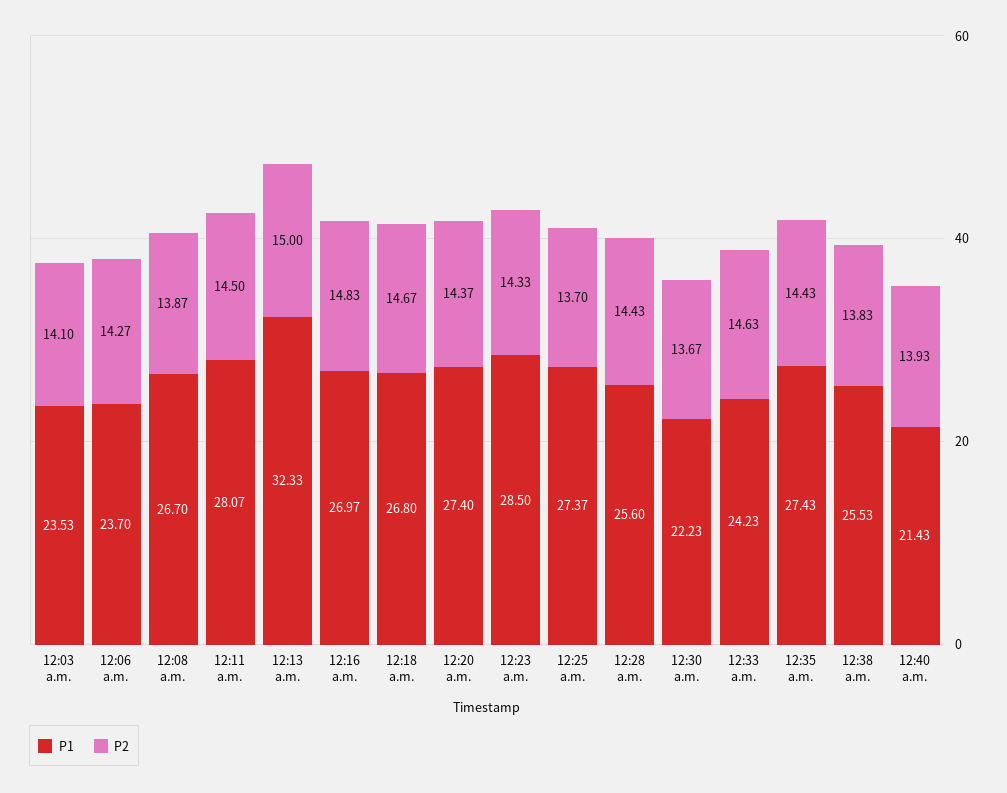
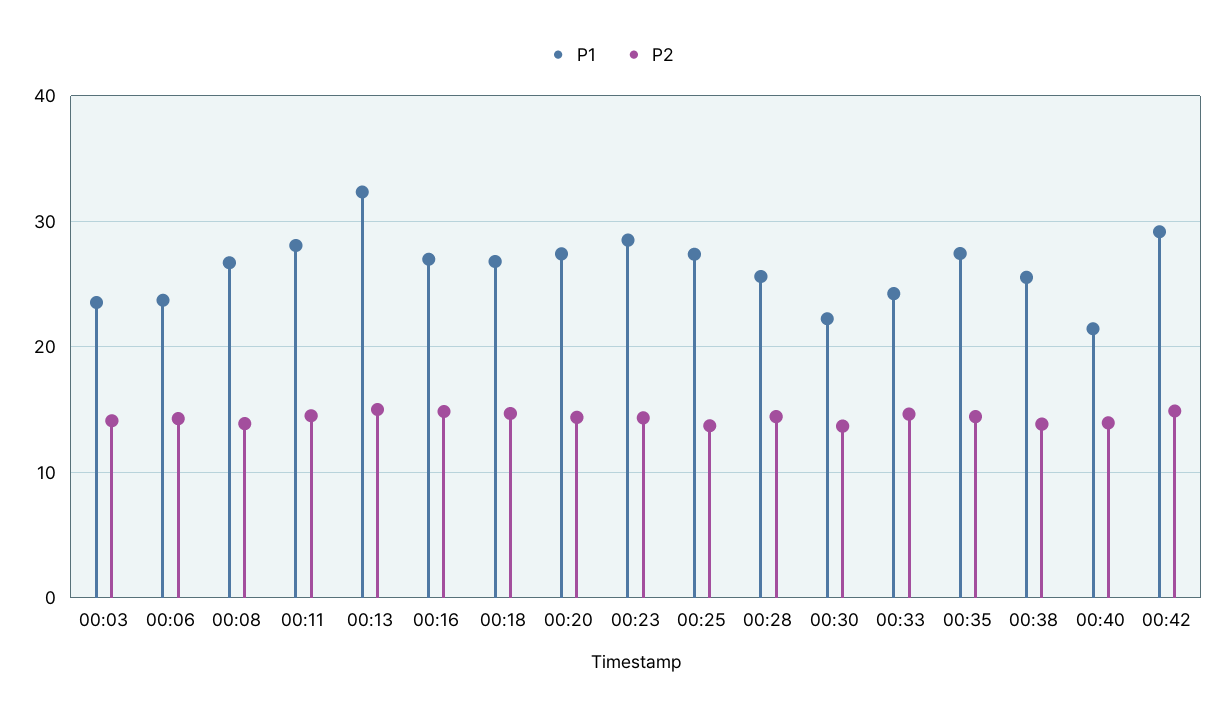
P1, 00:42: none -> 29
P2, 00:42: none -> 15

